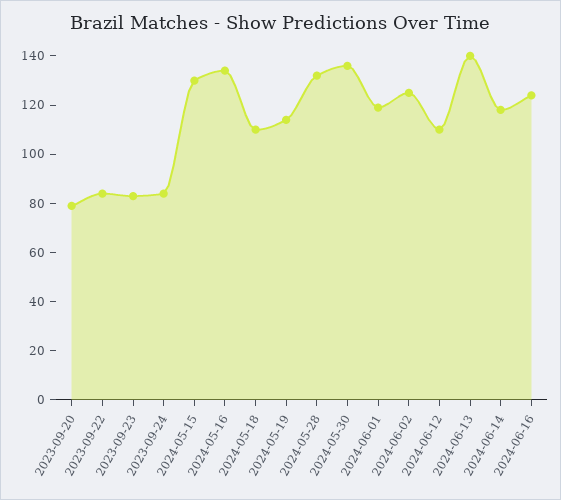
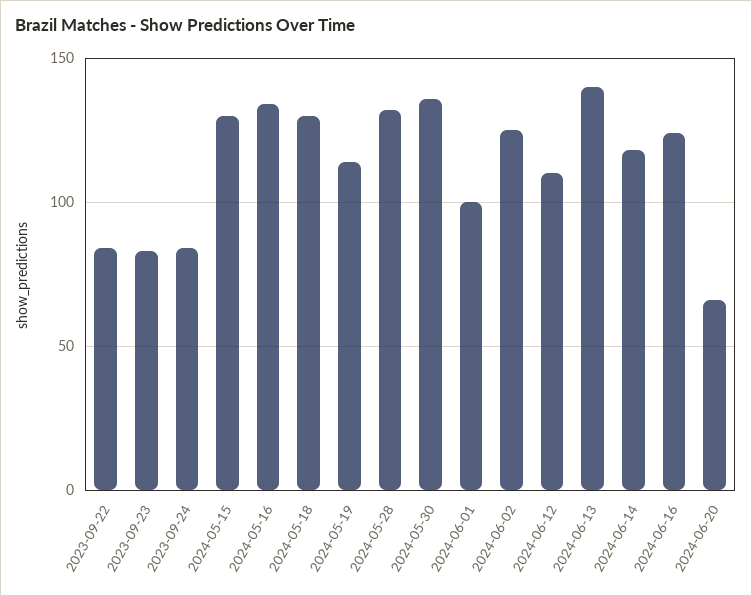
2023-09-20: 80 -> none
2024-05-18: 110 -> 130
2024-06-01: 120 -> 100
2024-06-20: none -> 65

